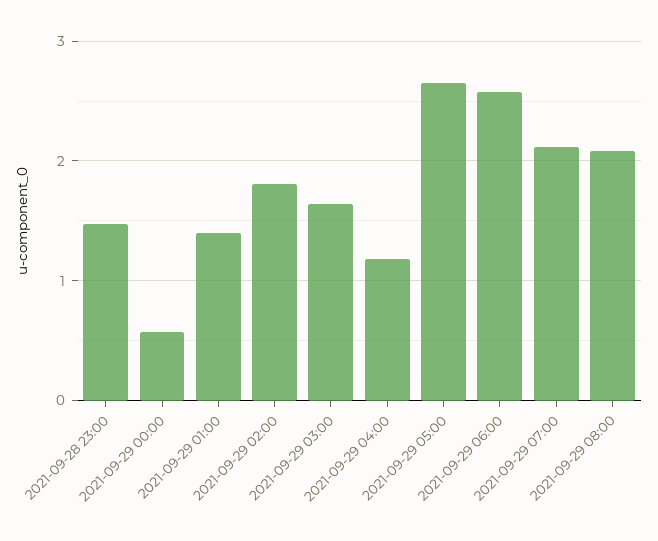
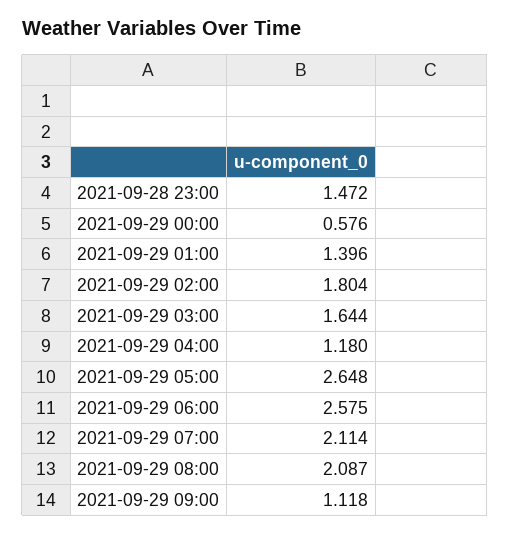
2021-09-29 09:00: none -> 1.118

